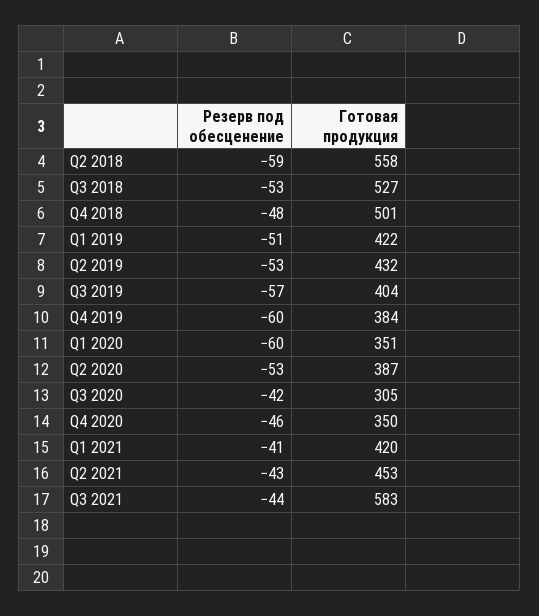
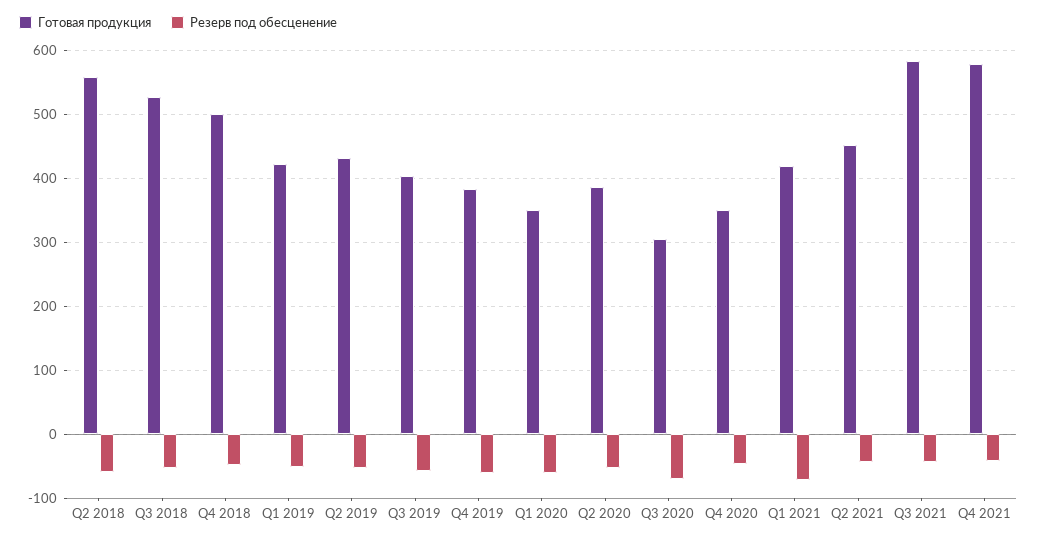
Резерв под обесценение, Q3 2020: -42 -> -70
Резерв под обесценение, Q1 2021: -41 -> -70
Готовая продукция, Q4 2021: none -> 580
Резерв под обесценение, Q4 2021: none -> -40

